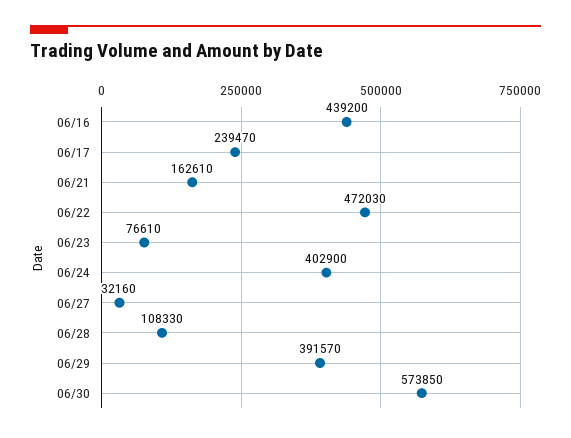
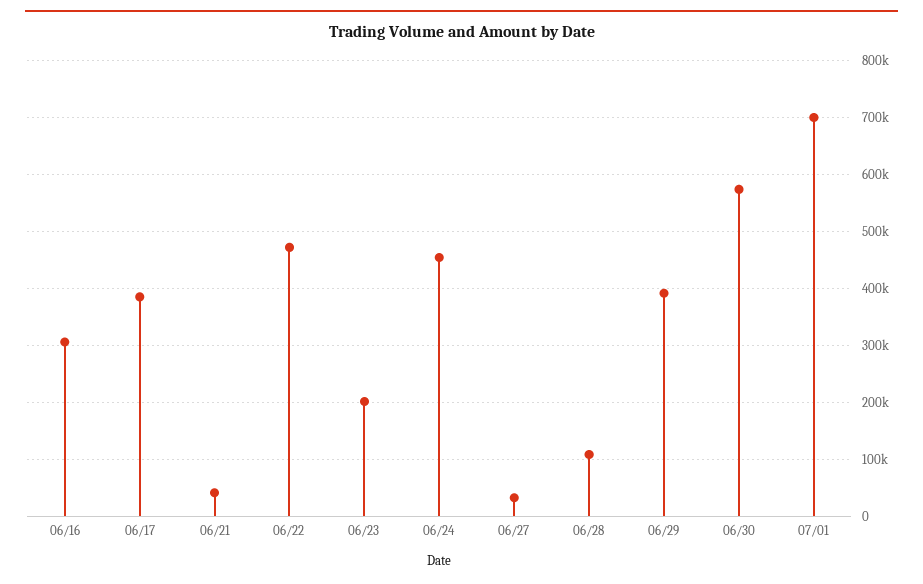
06/16: 439200 -> 300000
06/17: 239470 -> 380000
06/21: 162610 -> 40000
06/23: 76610 -> 200000
06/24: 402900 -> 460000
07/01: none -> 700000

